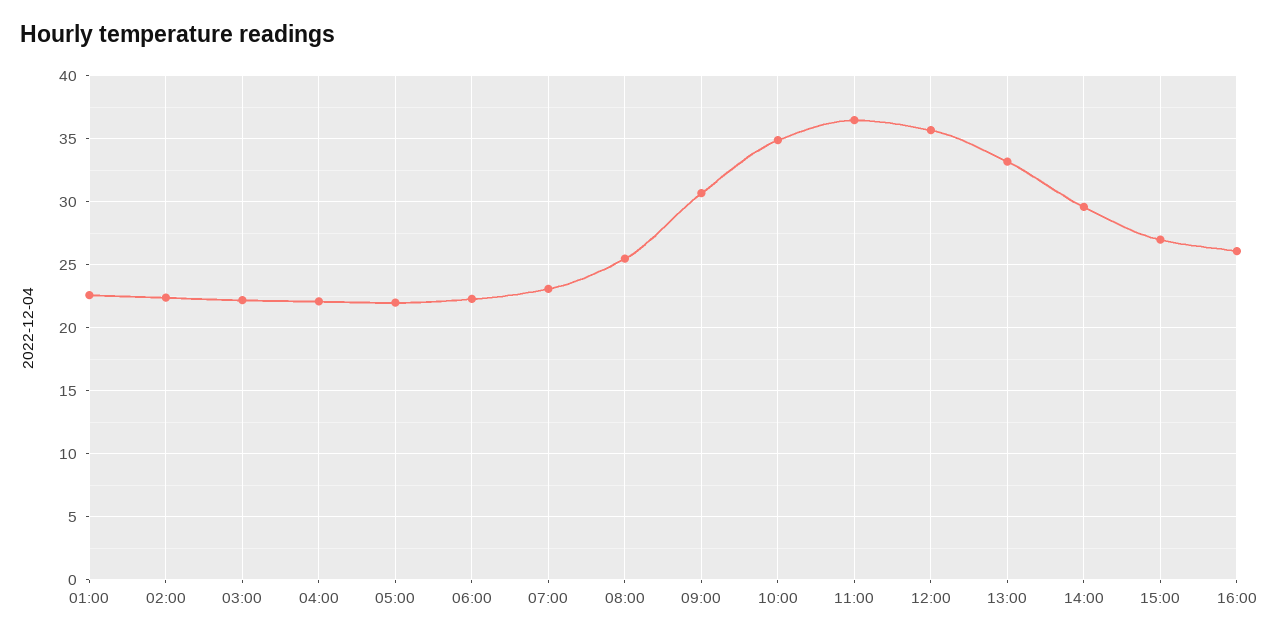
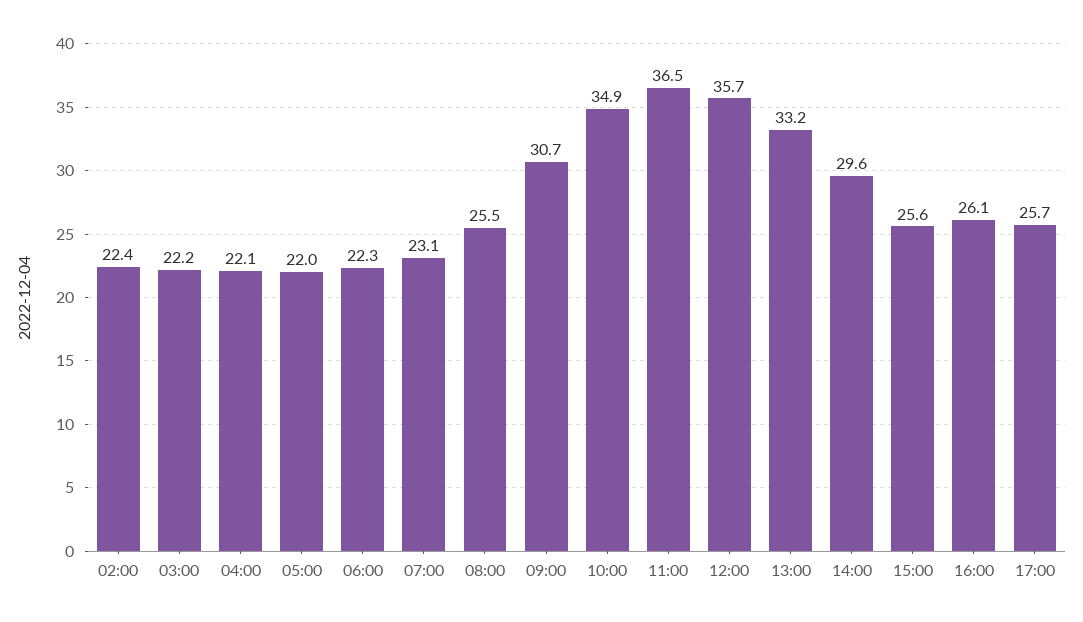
01:00: 22.5 -> none
15:00: 27 -> 25.6
17:00: none -> 25.7

